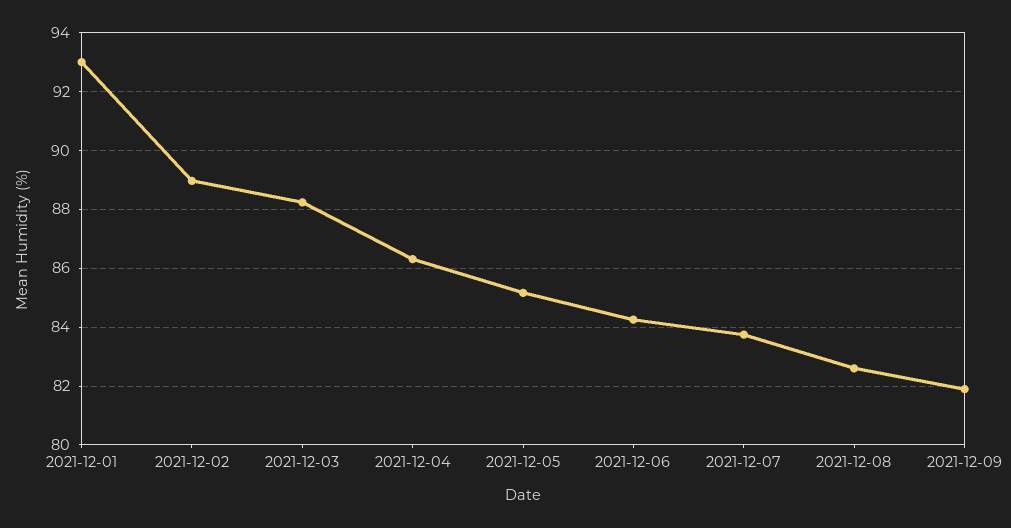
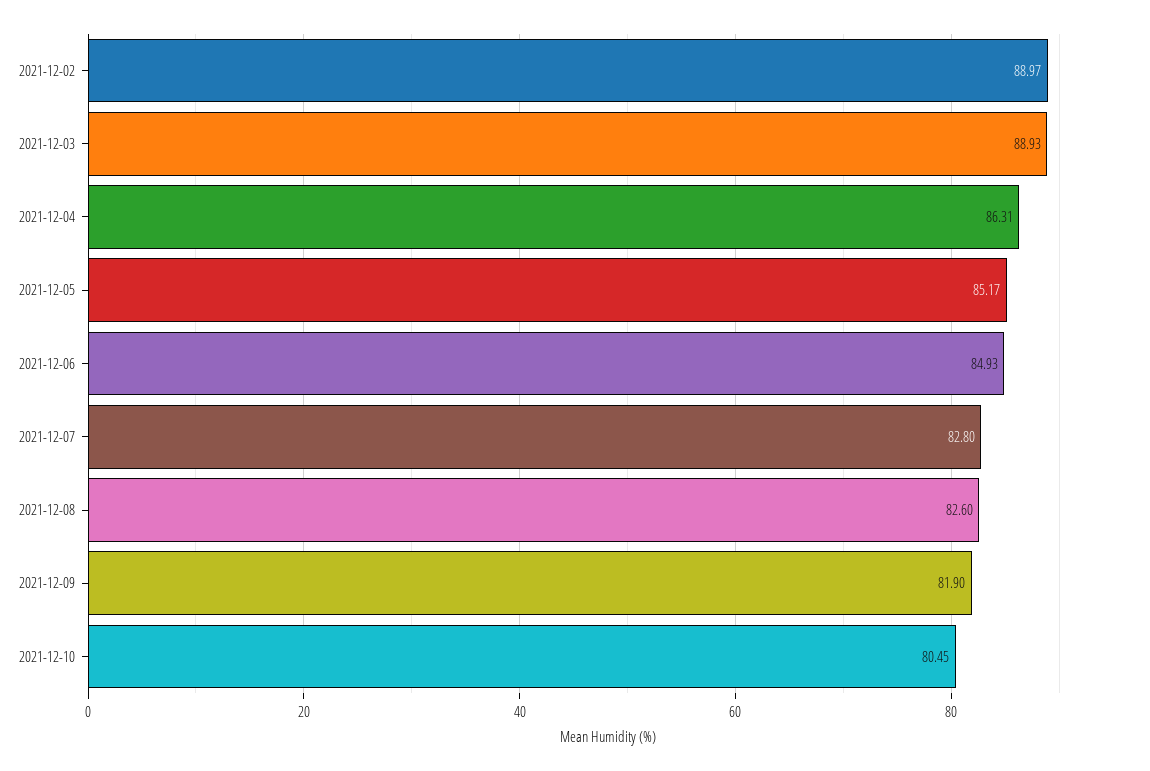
2021-12-01: 93 -> none
2021-12-03: 88.25 -> 88.93
2021-12-06: 84.25 -> 84.93
2021-12-07: 83.75 -> 82.8
2021-12-10: none -> 80.45

